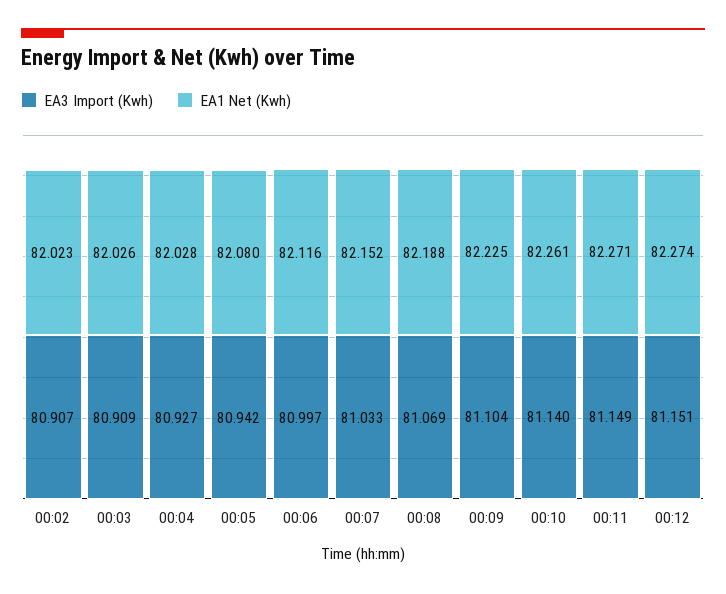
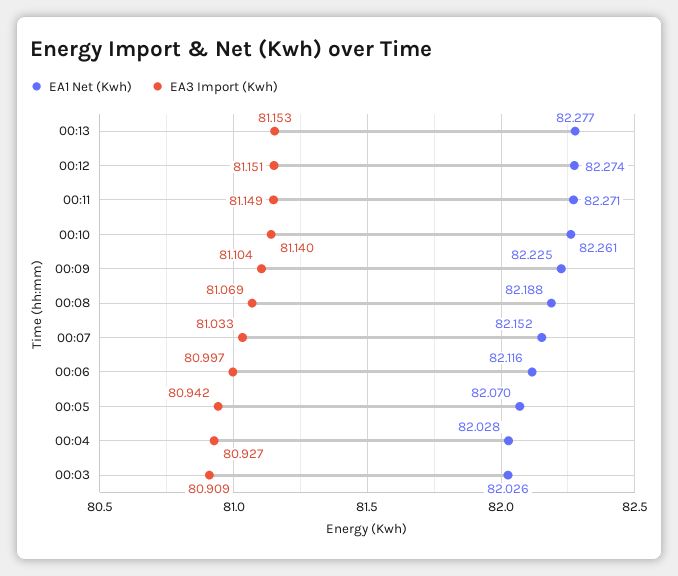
EA3 Import (Kwh), 00:02: 80.907 -> none
EA1 Net (Kwh), 00:02: 82.023 -> none
EA1 Net (Kwh), 00:05: 82.08 -> 82.07
EA1 Net (Kwh), 00:13: none -> 82.277
EA3 Import (Kwh), 00:13: none -> 81.153

